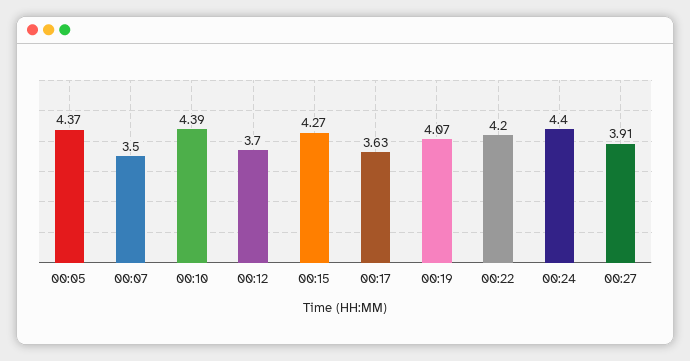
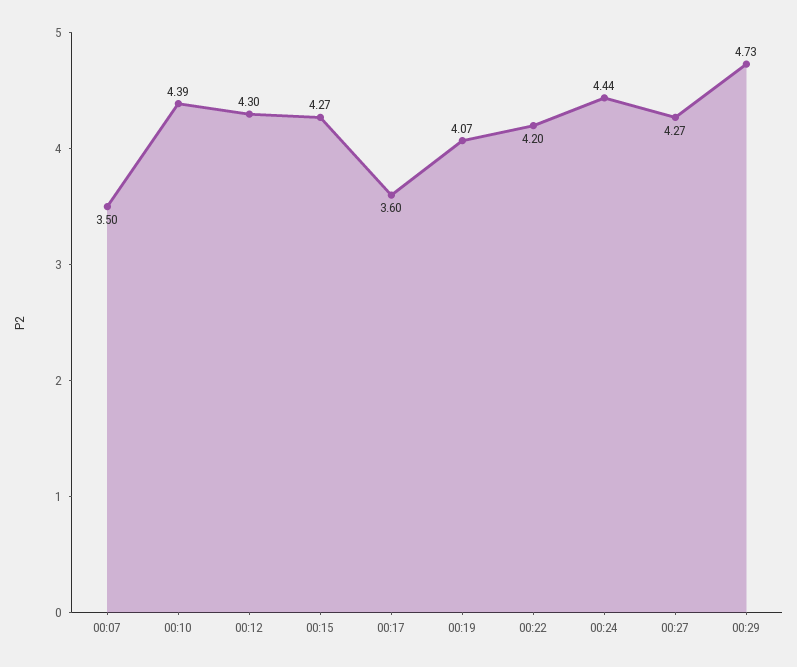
00:05: 4.37 -> none
00:12: 3.7 -> 4.3
00:17: 3.63 -> 3.6
00:24: 4.4 -> 4.44
00:27: 3.91 -> 4.27
00:29: none -> 4.73

